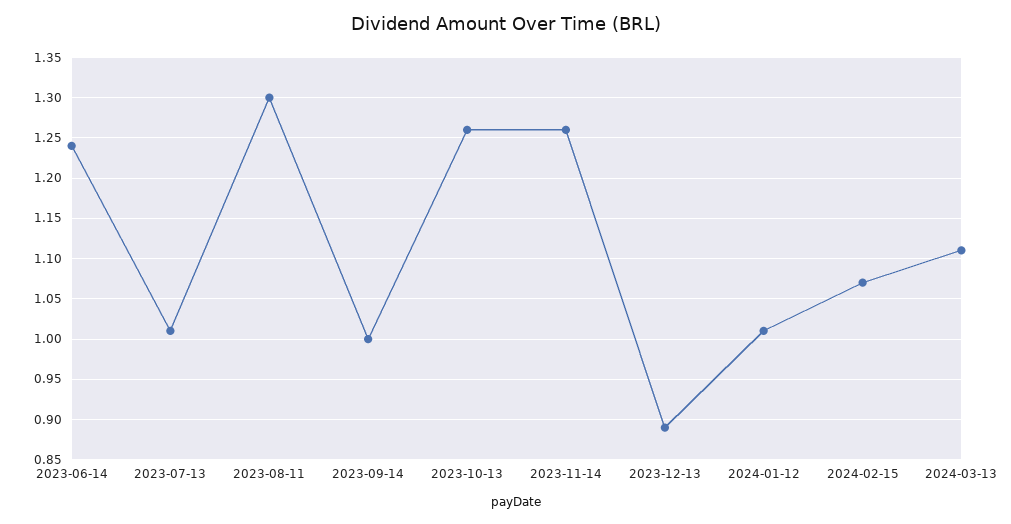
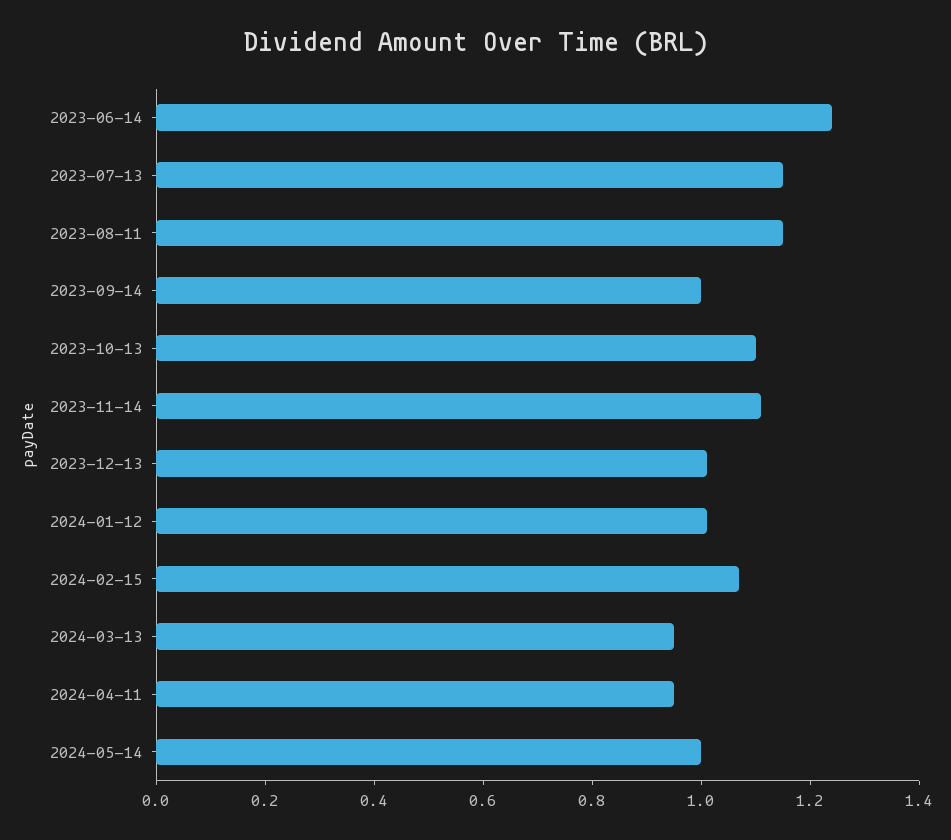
2023-07-13: 1.01 -> 1.15
2023-08-11: 1.3 -> 1.15
2023-10-13: 1.26 -> 1.1
2023-11-14: 1.26 -> 1.1
2023-12-13: 0.89 -> 1
2024-03-13: 1.11 -> 0.95
2024-04-11: none -> 0.95
2024-05-14: none -> 1

